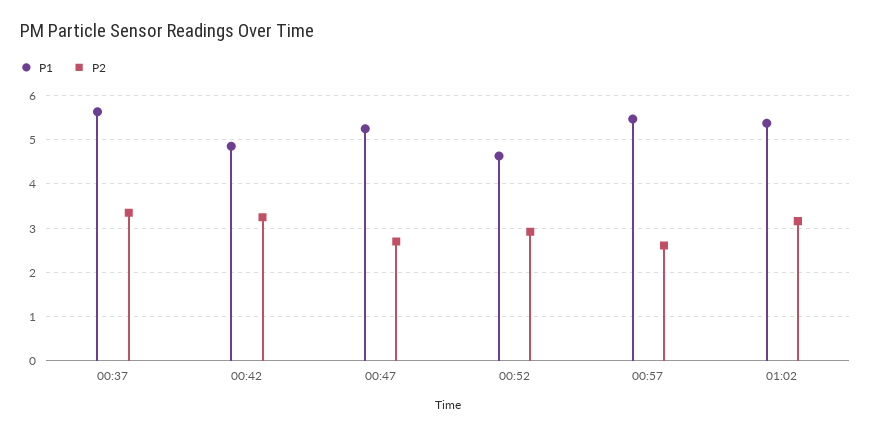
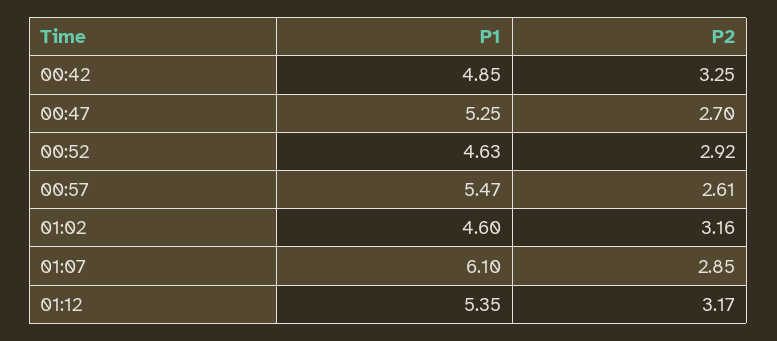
P1, 00:37: 5.6 -> none
P2, 00:37: 3.4 -> none
P1, 01:02: 5.4 -> 4.6
P1, 01:07: none -> 6.1
P2, 01:07: none -> 2.85
P1, 01:12: none -> 5.35
P2, 01:12: none -> 3.17

